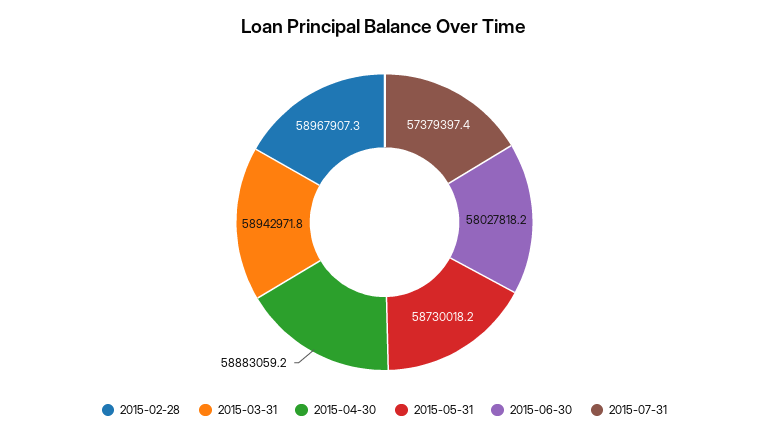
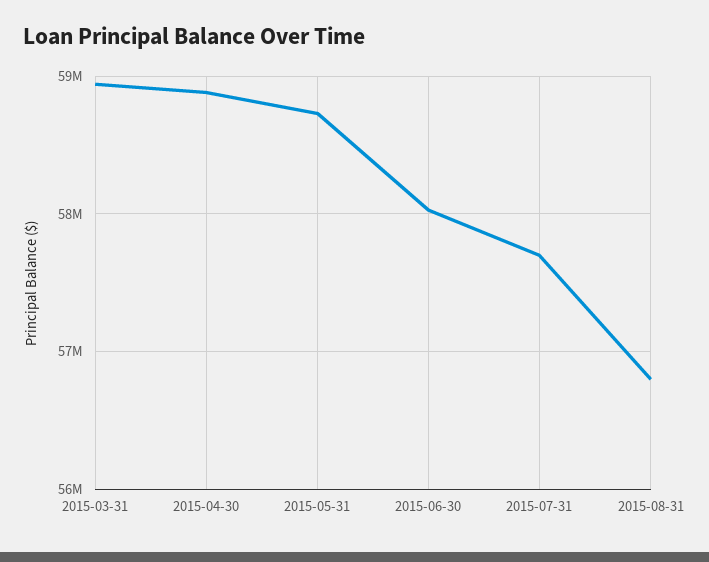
2015-02-28: 58967907.3 -> none
2015-07-31: 57379397.4 -> 57700000
2015-08-31: none -> 56800000

